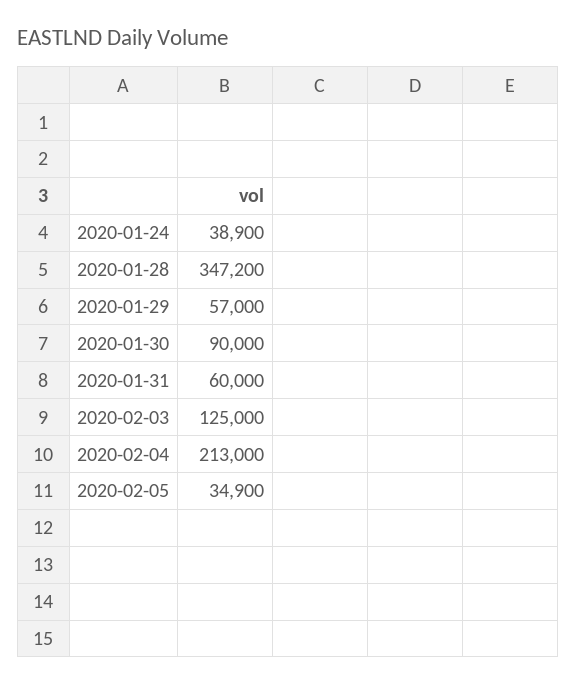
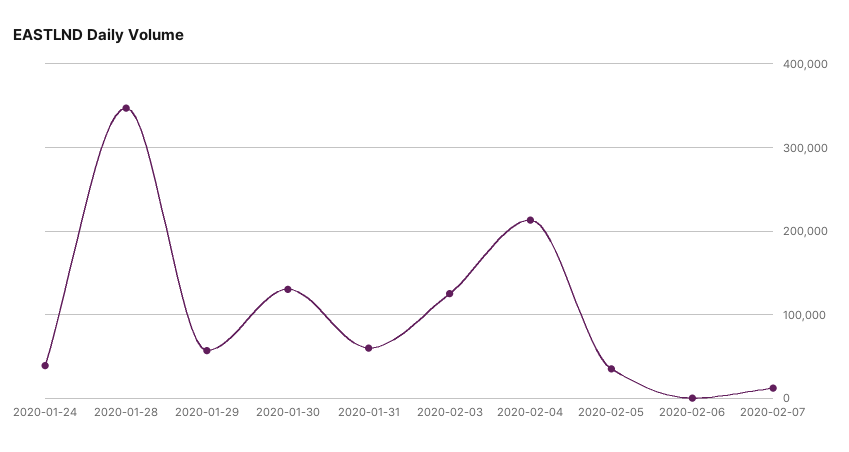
2020-01-30: 90000 -> 130000
2020-02-06: none -> 0
2020-02-07: none -> 10000

